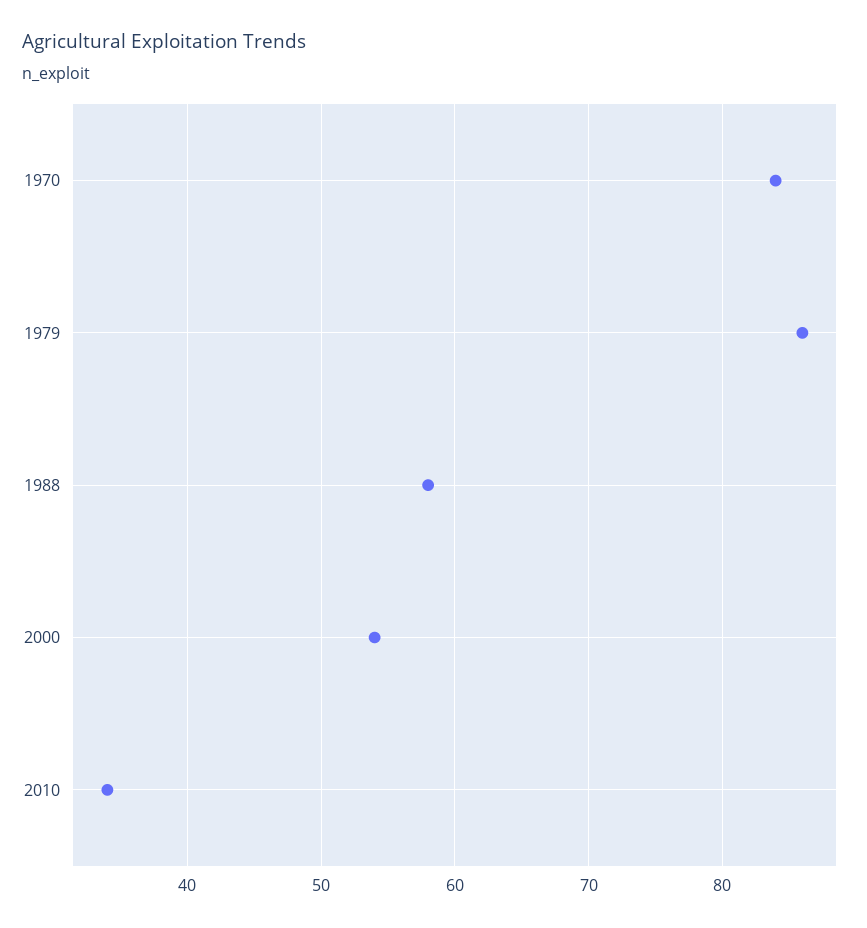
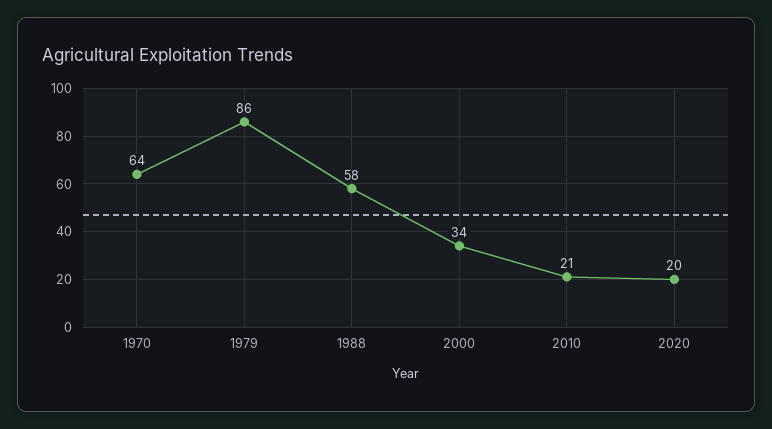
1970: 84 -> 64
2000: 54 -> 34
2010: 34 -> 21
2020: none -> 20

